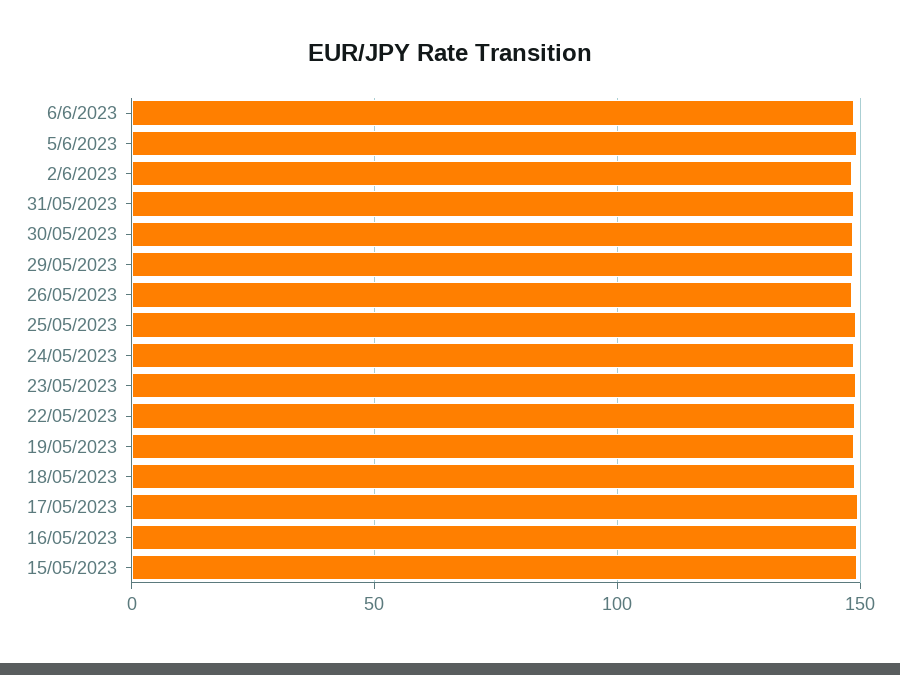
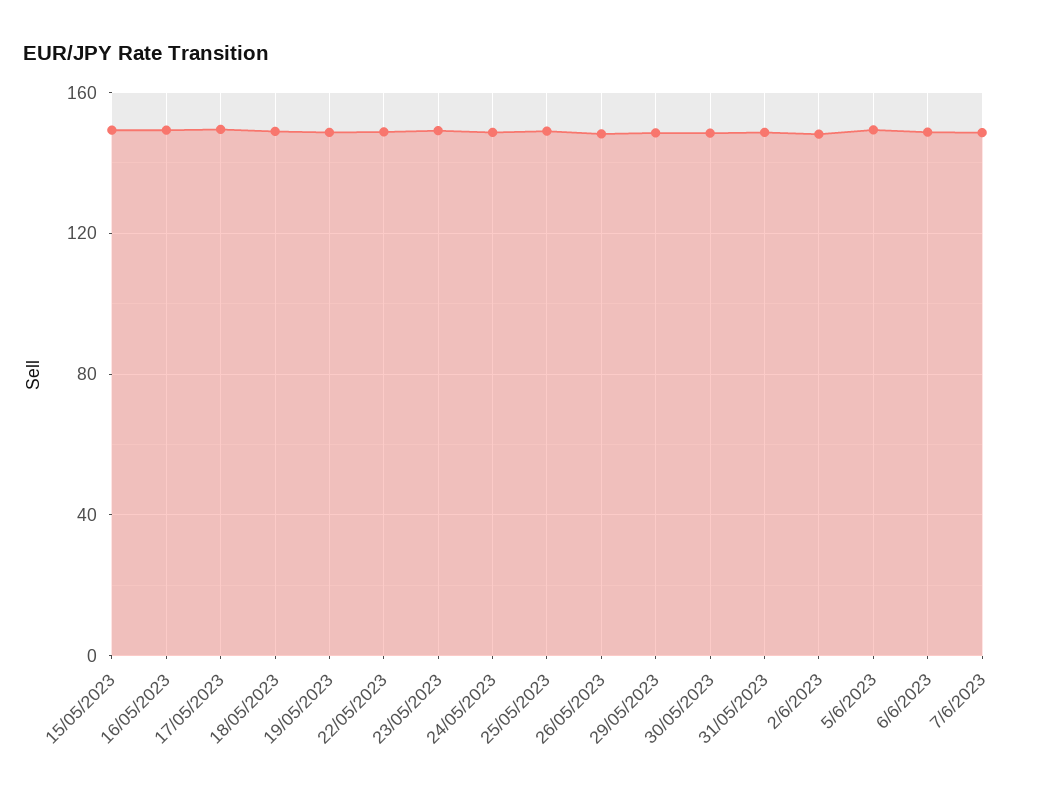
7/6/2023: none -> 150

